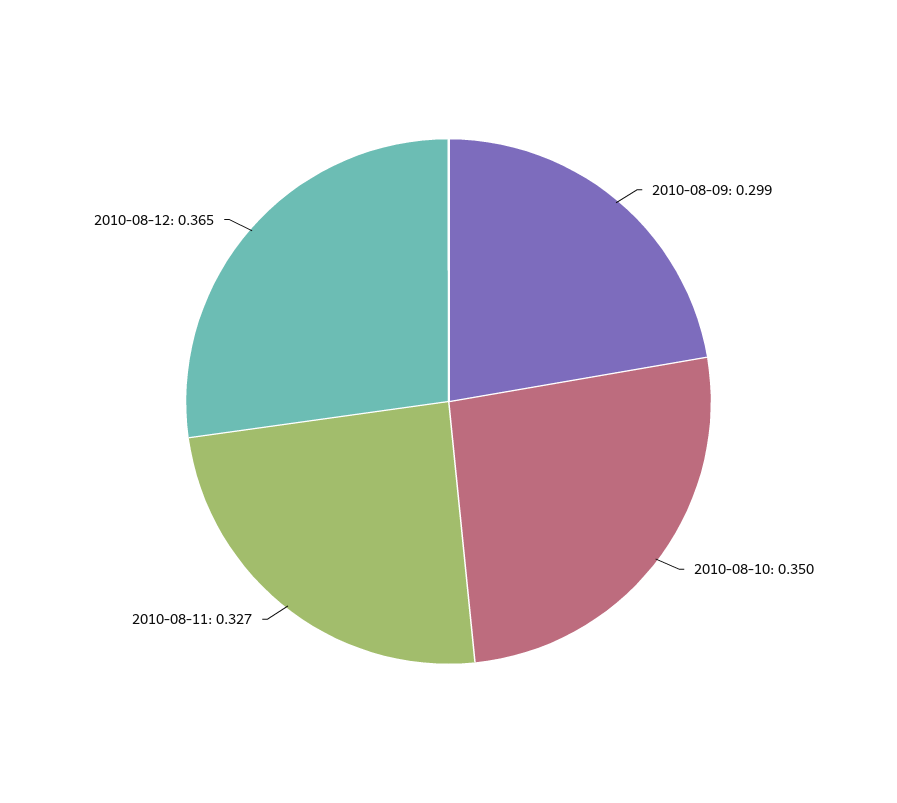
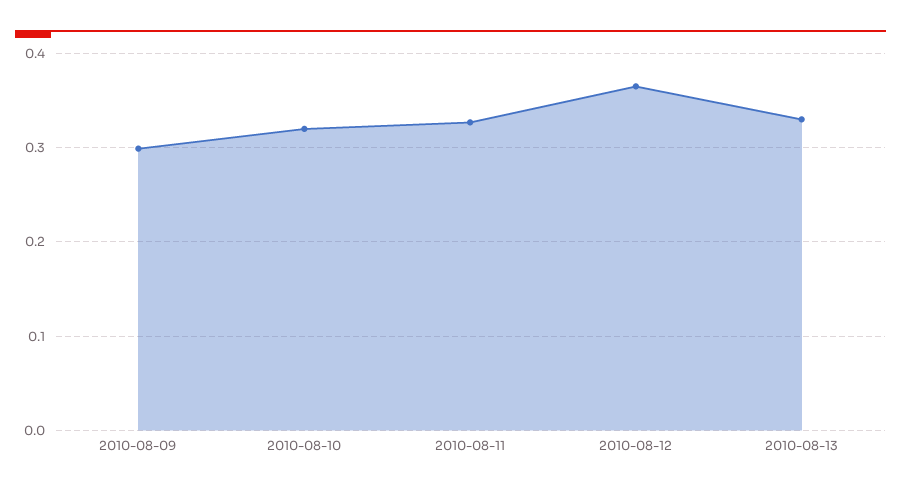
2010-08-10: 0.35 -> 0.32
2010-08-13: none -> 0.33

